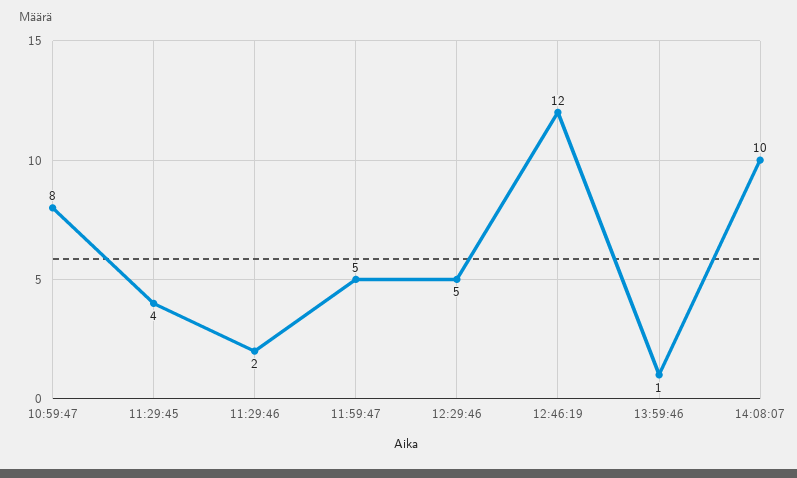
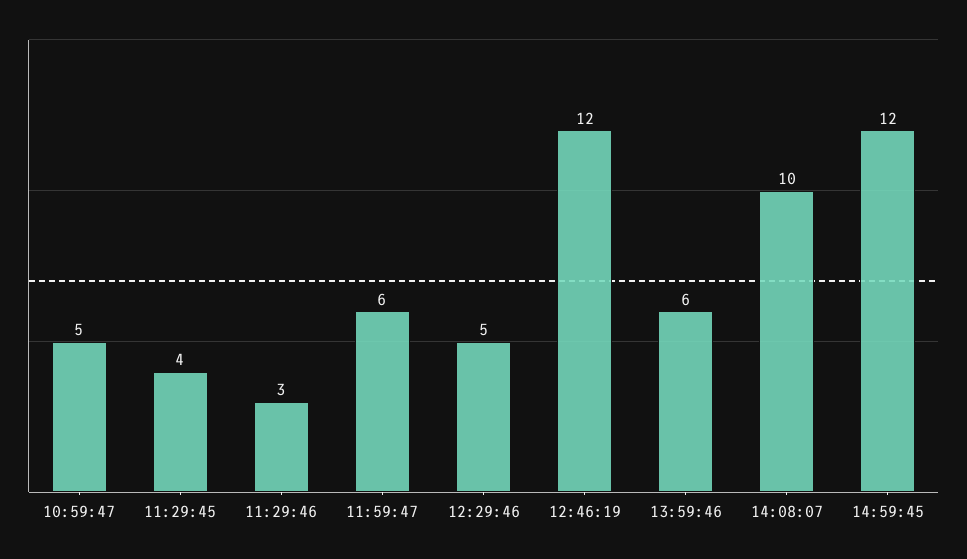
10:59:47: 8 -> 5
11:29:46: 2 -> 3
11:59:47: 5 -> 6
13:59:46: 1 -> 6
14:59:45: none -> 12

